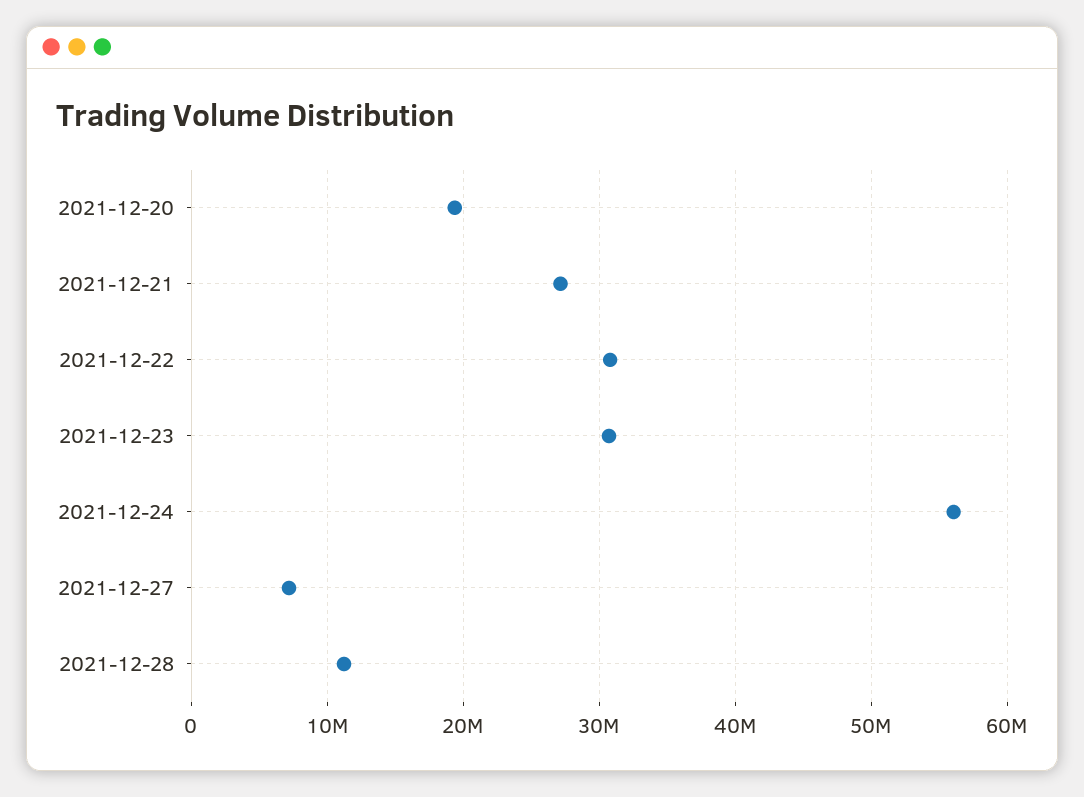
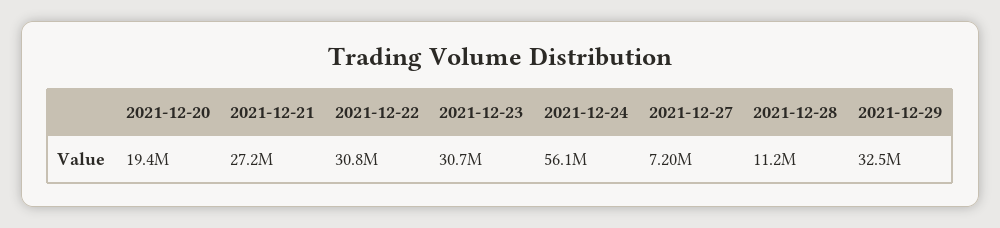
2021-12-29: none -> 32500000

